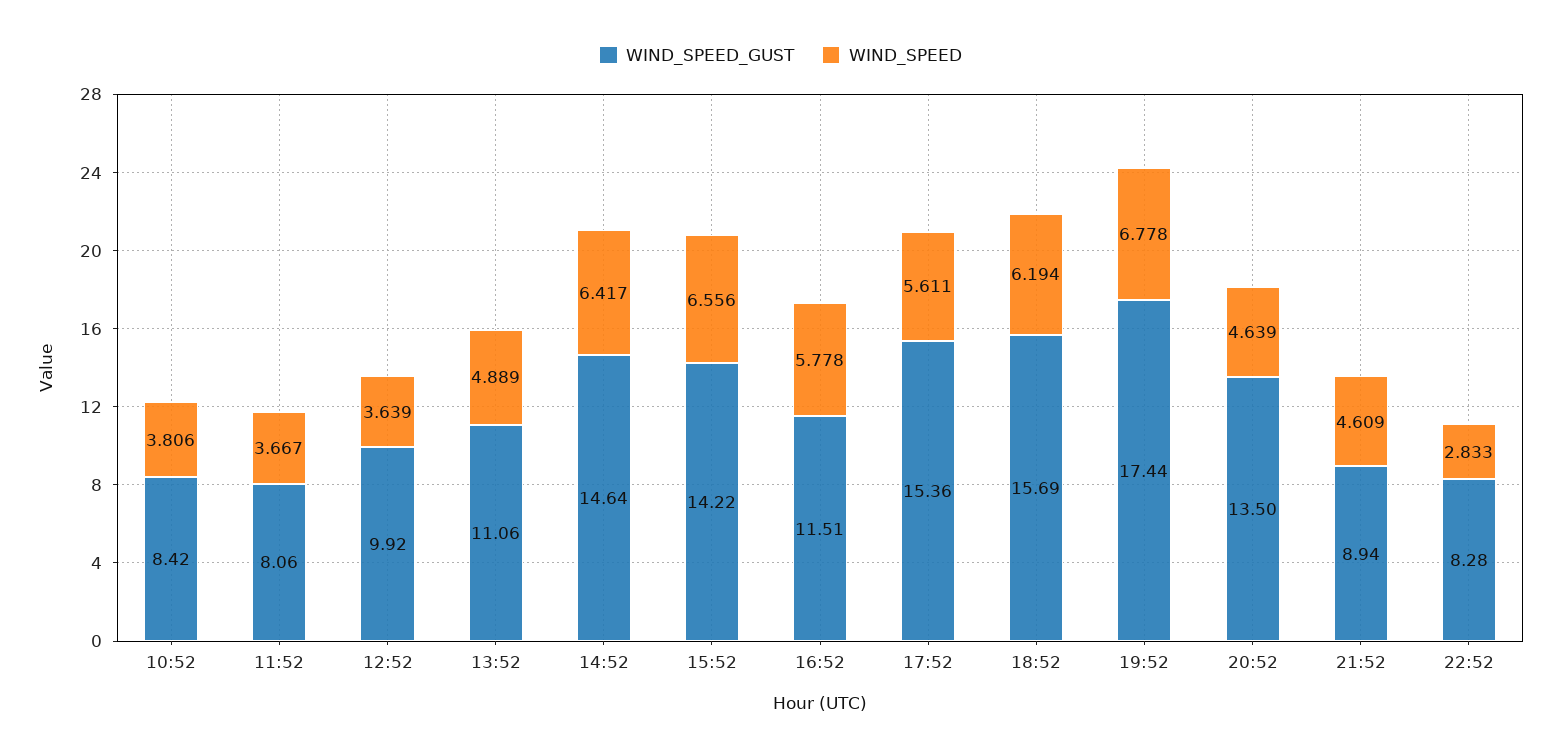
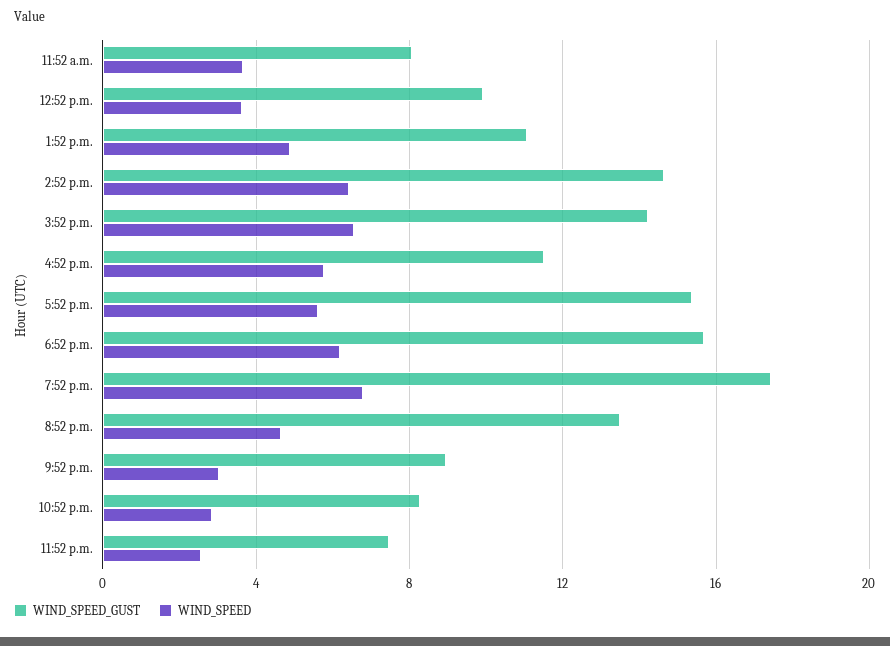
WIND_SPEED_GUST, 10:52: 8.42 -> none
WIND_SPEED, 10:52: 3.806 -> none
WIND_SPEED, 21:52: 4.609 -> 3
WIND_SPEED_GUST, 11:52 p.m.: none -> 7.5
WIND_SPEED, 11:52 p.m.: none -> 2.5

